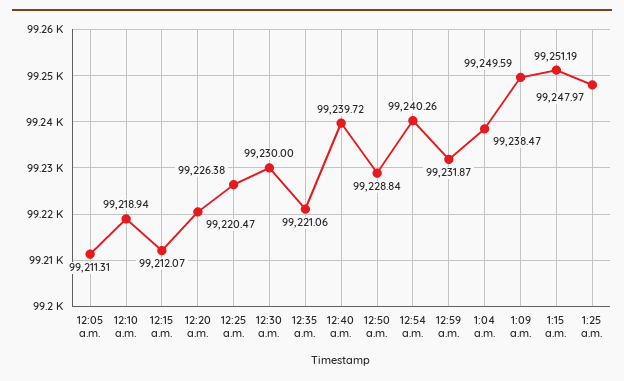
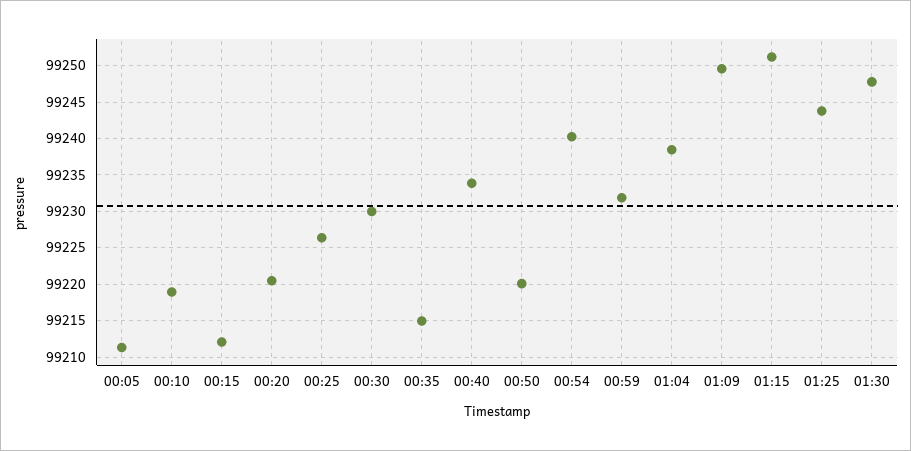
12:35 a.m.: 99221.06 -> 99215
12:40 a.m.: 99239.72 -> 99234
12:50 a.m.: 99228.84 -> 99220
1:25 a.m.: 99247.97 -> 99244
01:30: none -> 99248

